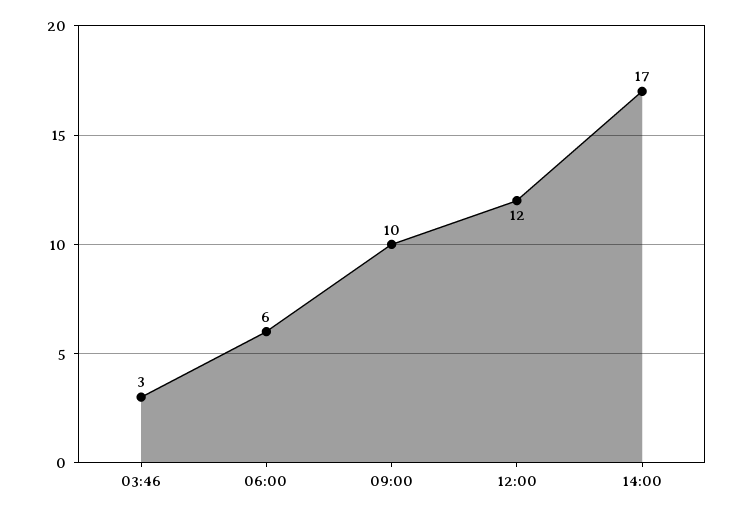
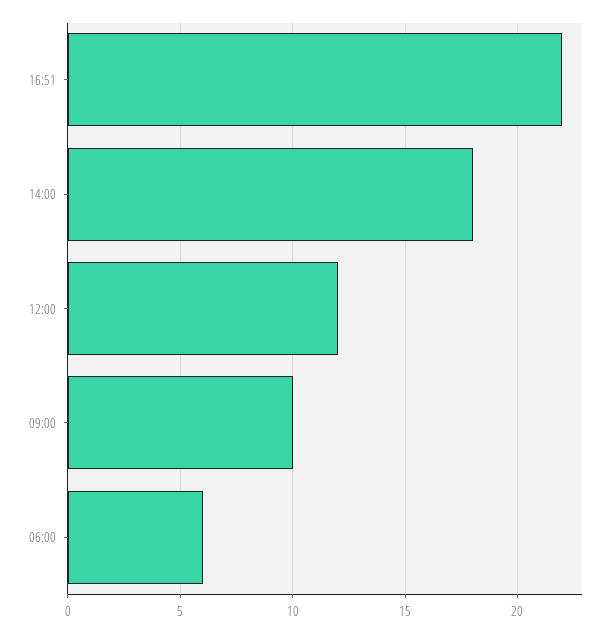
03:46: 3 -> none
14:00: 17 -> 18
16:51: none -> 22

